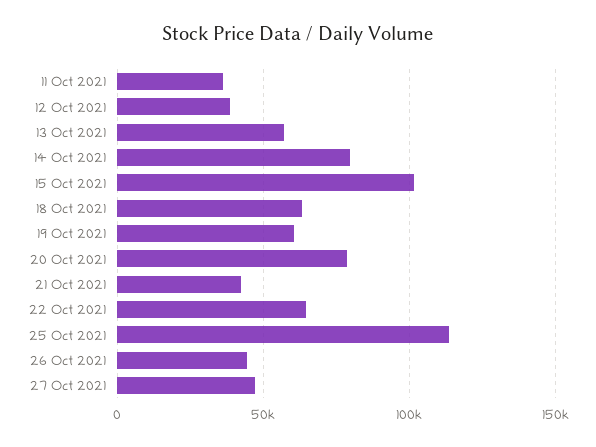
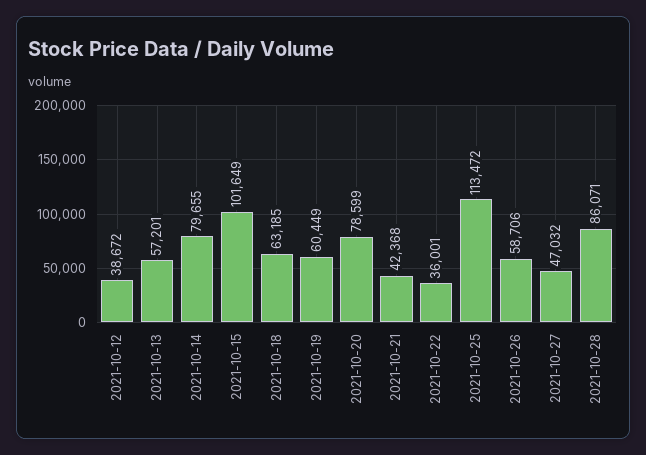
11 Oct 2021: 35000 -> none
22 Oct 2021: 65000 -> 36001
26 Oct 2021: 45000 -> 58706
2021-10-28: none -> 86071

